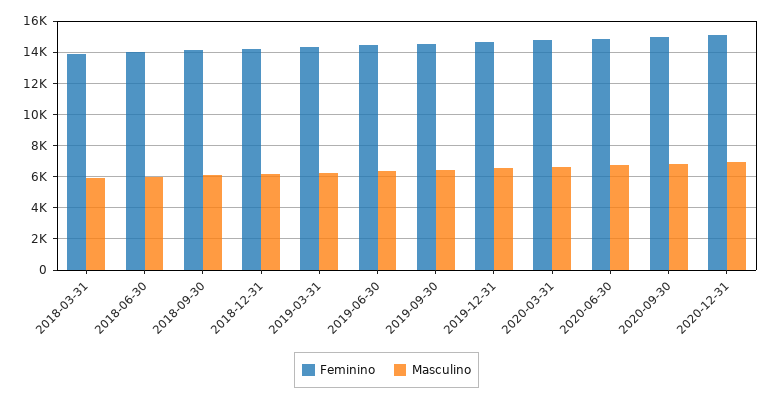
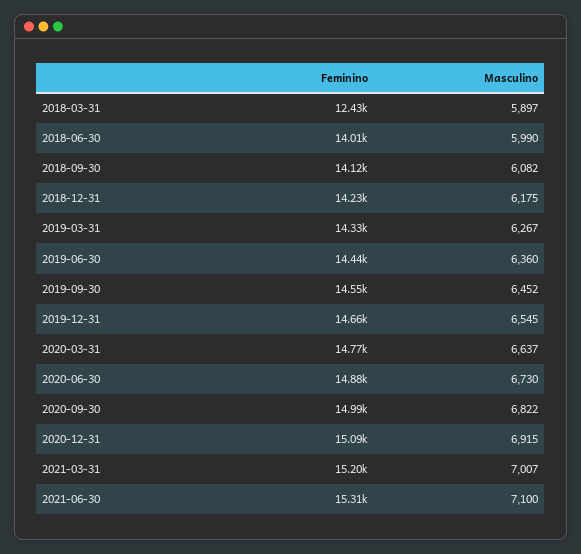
Feminino, 2018-03-31: 14000 -> 12430
Feminino, 2021-03-31: none -> 15200
Masculino, 2021-03-31: none -> 7007
Feminino, 2021-06-30: none -> 15310
Masculino, 2021-06-30: none -> 7100

